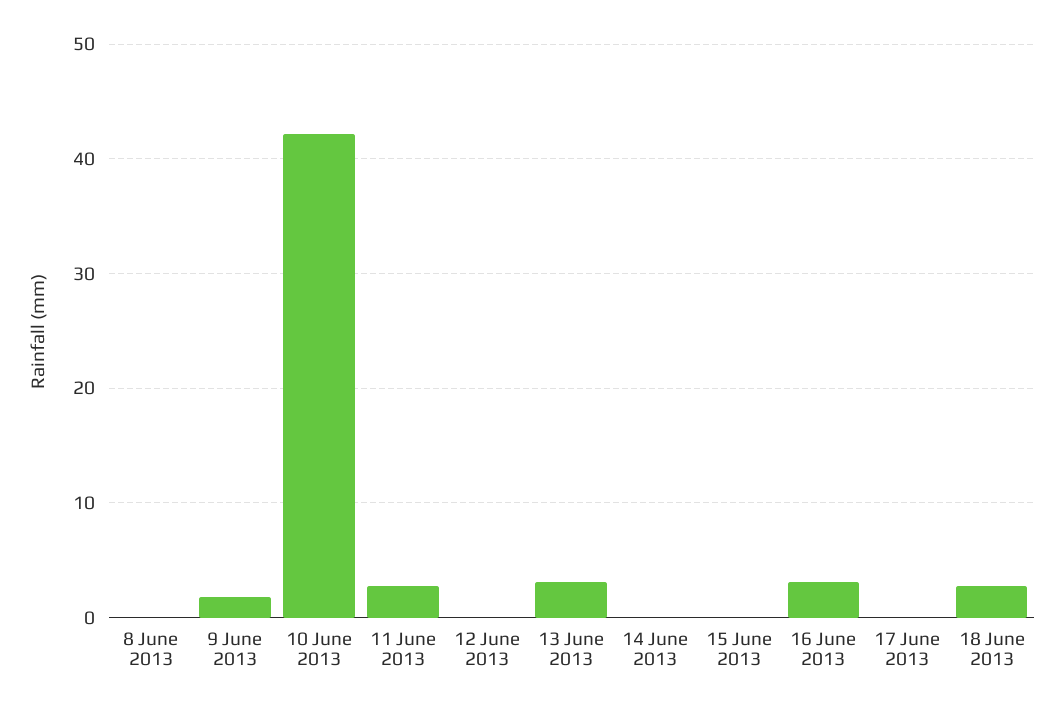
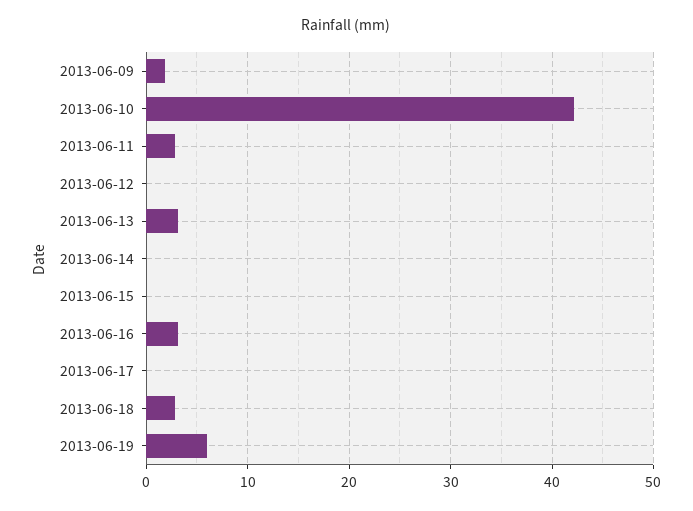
8 June 2013: 0 -> none
2013-06-19: none -> 6

